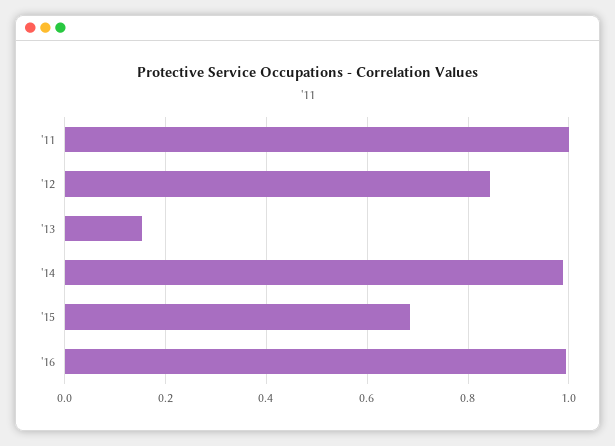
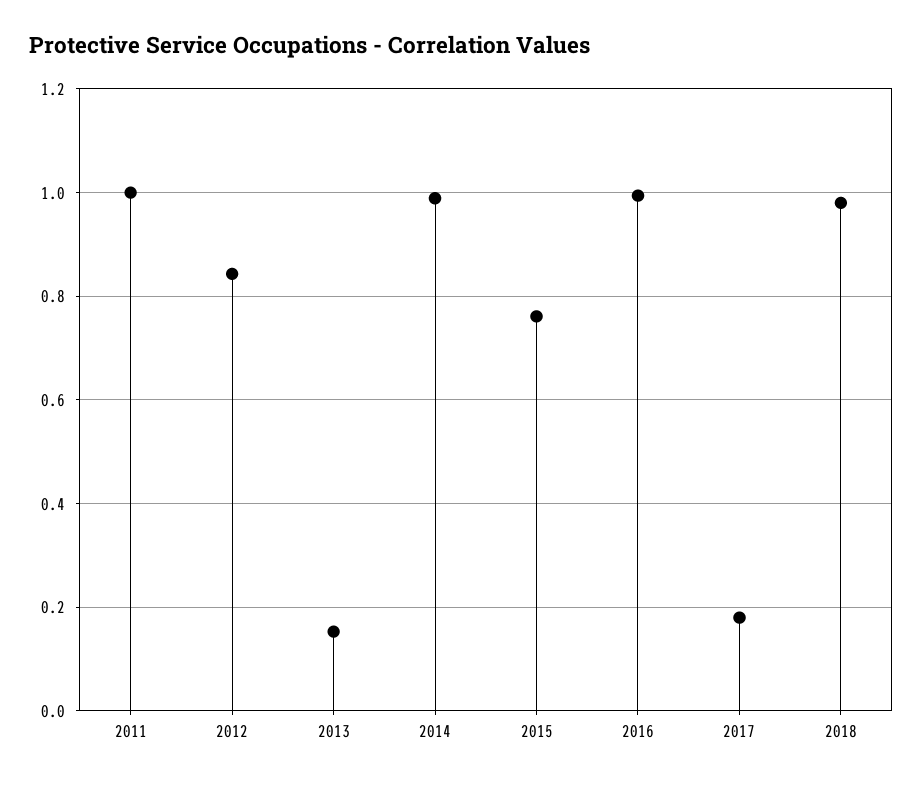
'15: 0.68 -> 0.76
2017: none -> 0.18
2018: none -> 0.98

